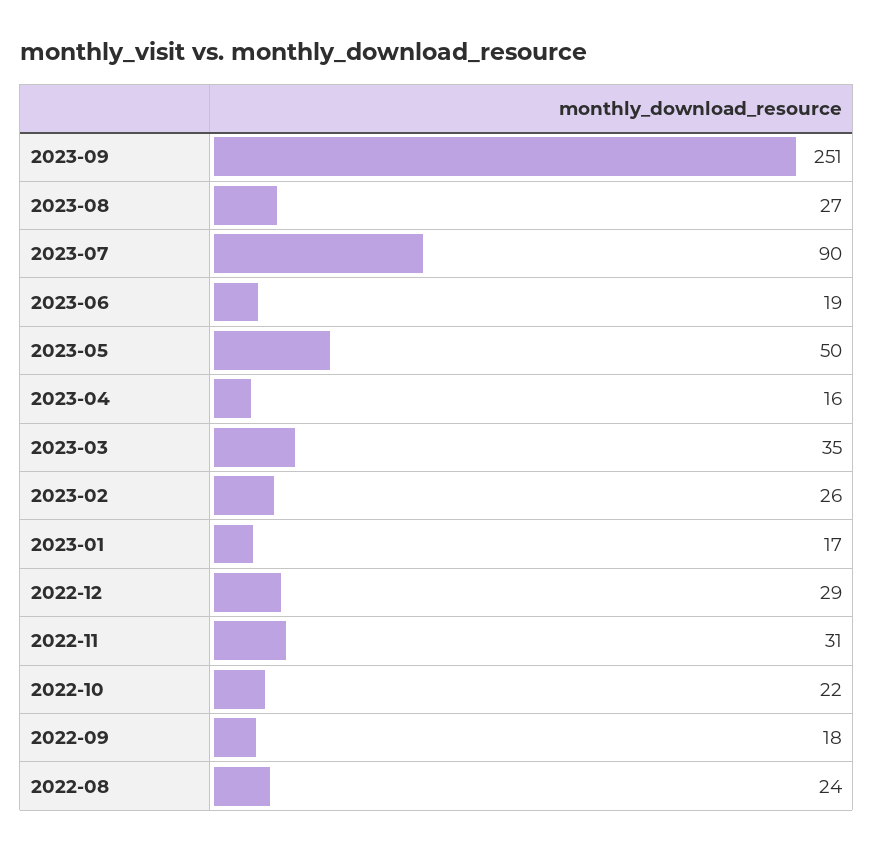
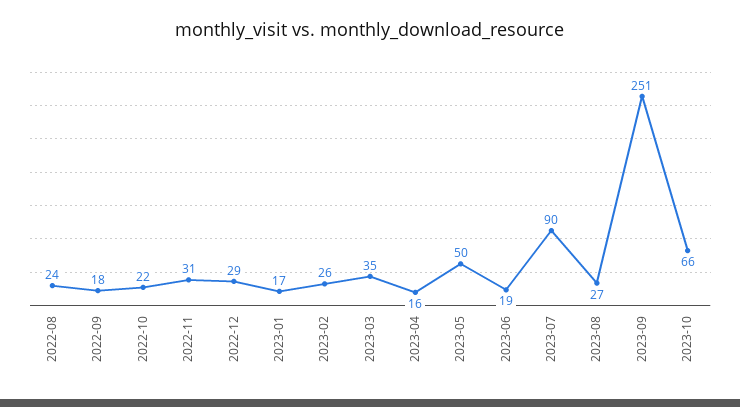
2023-10: none -> 66

